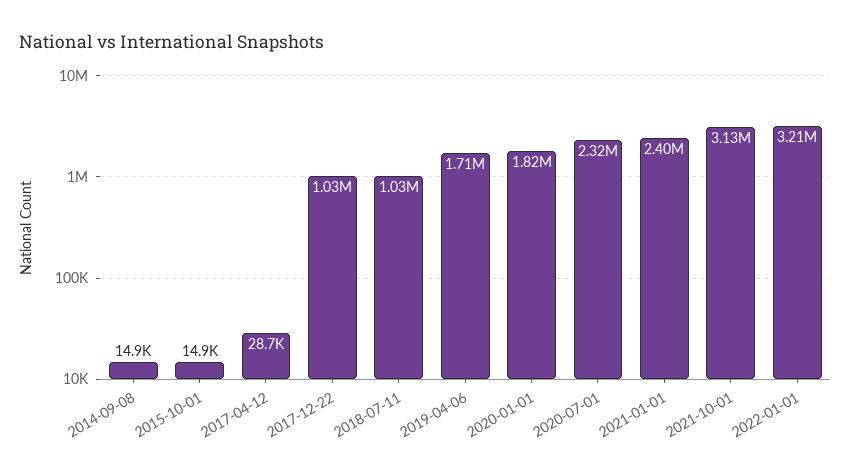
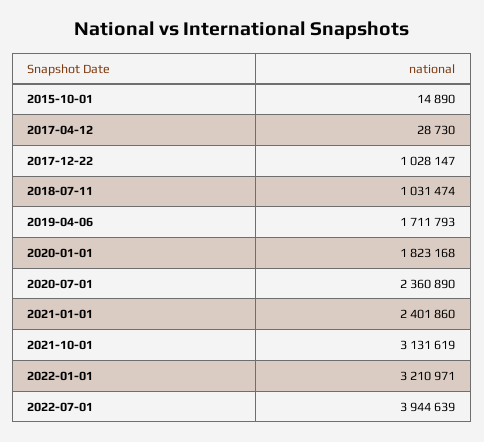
2014-09-08: 14900 -> none
2020-07-01: 2320000 -> 2360890
2022-07-01: none -> 3944639

